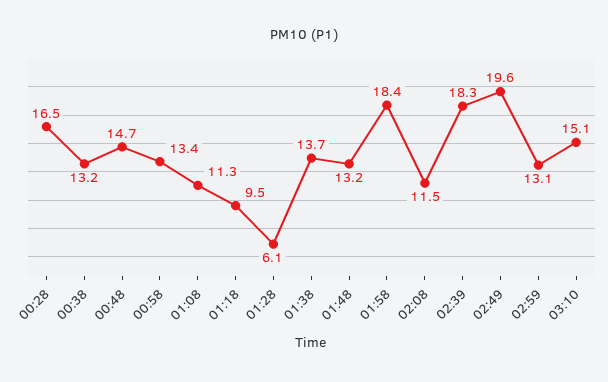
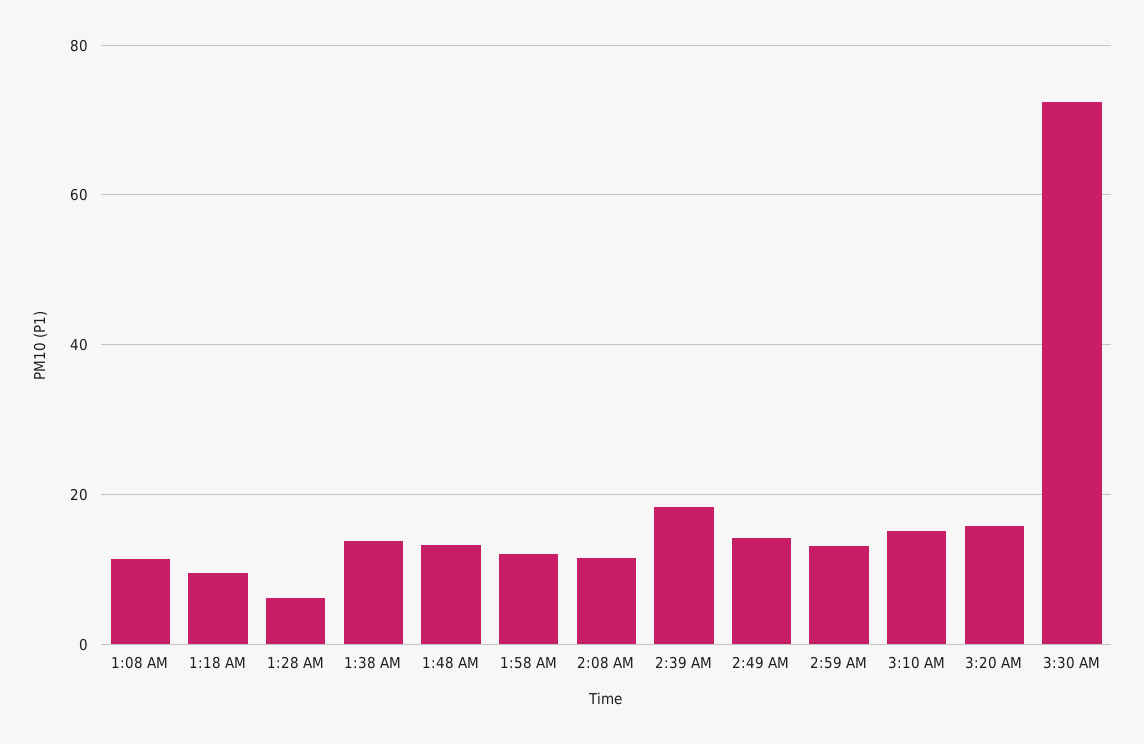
00:28: 16.5 -> none
00:38: 13.2 -> none
00:48: 14.7 -> none
00:58: 13.4 -> none
01:58: 18.4 -> 12
02:49: 19.6 -> 14
3:20 AM: none -> 16
3:30 AM: none -> 72

